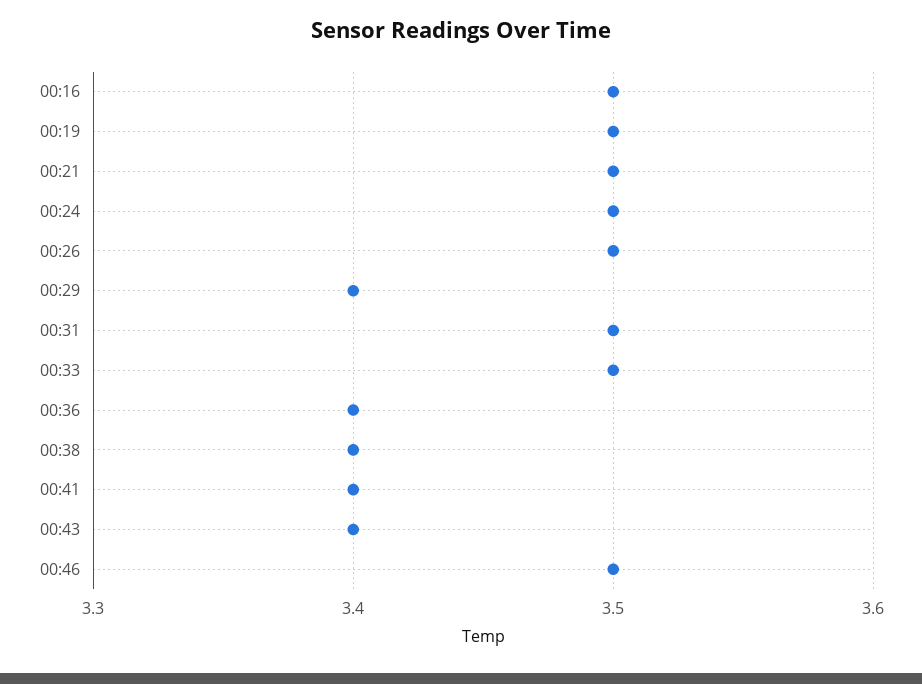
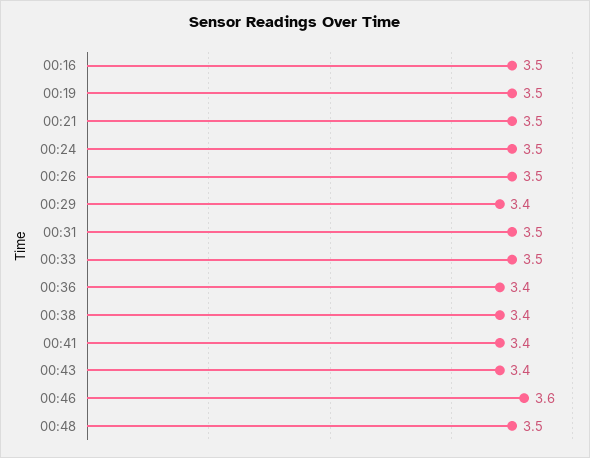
00:46: 3.5 -> 3.6
00:48: none -> 3.5

